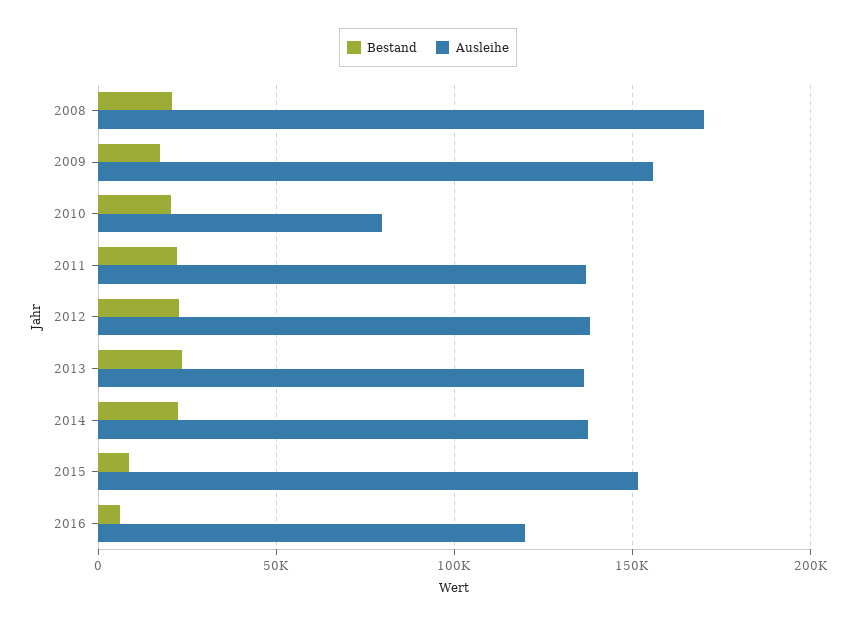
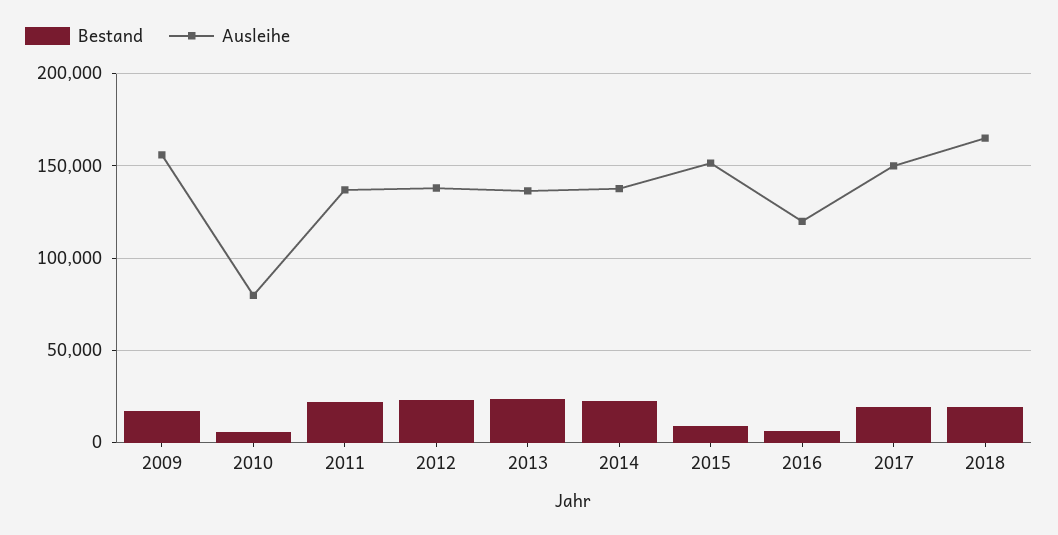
Bestand, 2008: 20000 -> none
Ausleihe, 2008: 170000 -> none
Bestand, 2010: 20000 -> 5000
Bestand, 2017: none -> 20000
Ausleihe, 2017: none -> 150000
Bestand, 2018: none -> 20000
Ausleihe, 2018: none -> 165000

